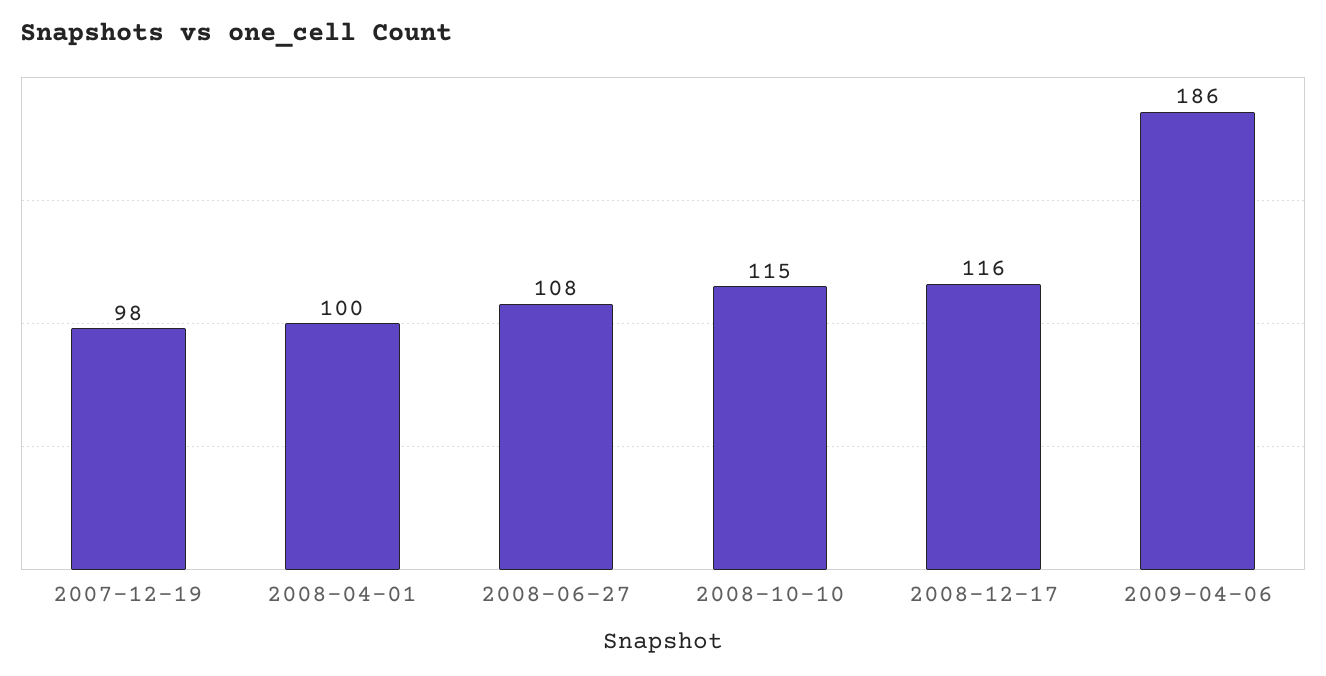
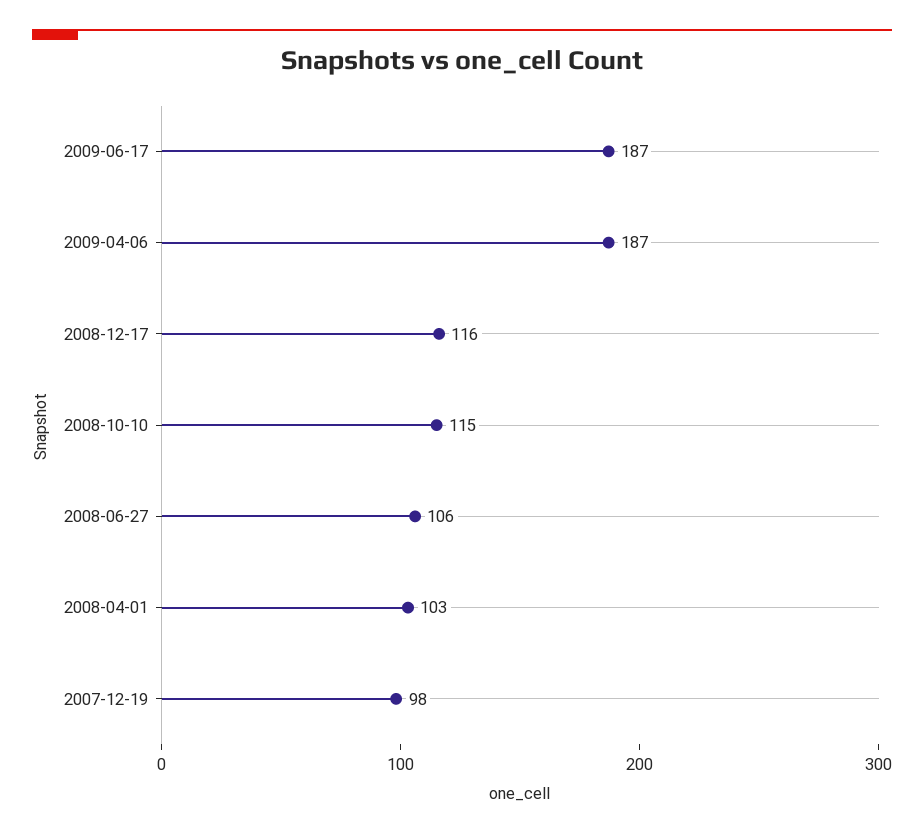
2008-04-01: 100 -> 103
2008-06-27: 108 -> 106
2009-04-06: 186 -> 187
2009-06-17: none -> 187

